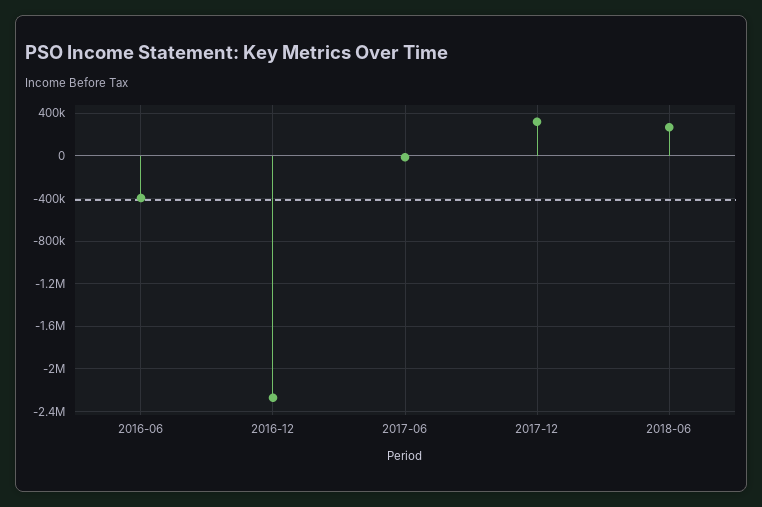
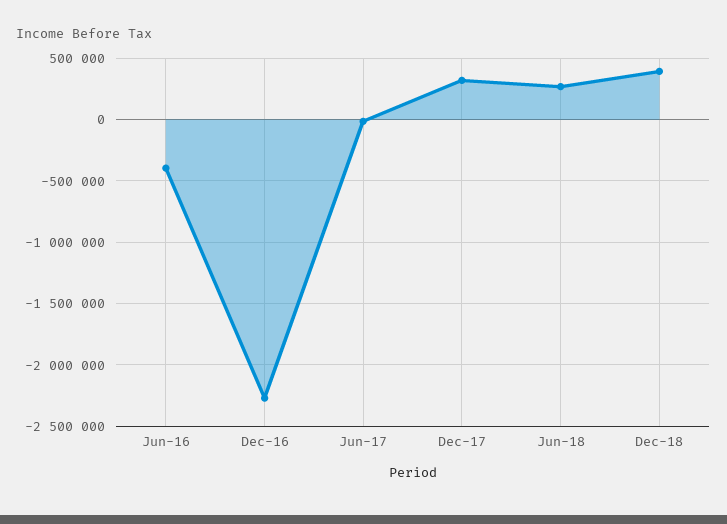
Dec-18: none -> 400000

